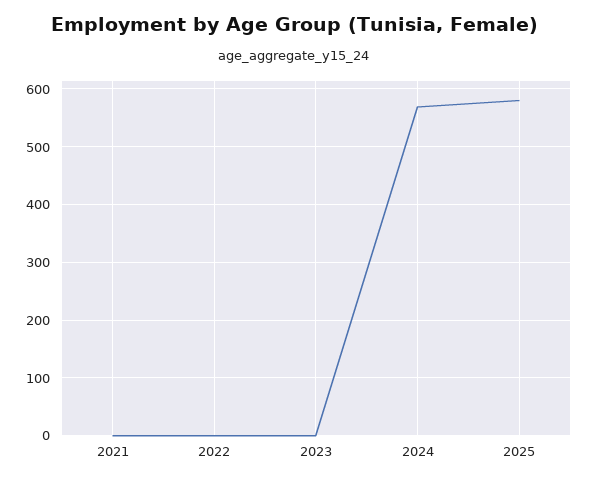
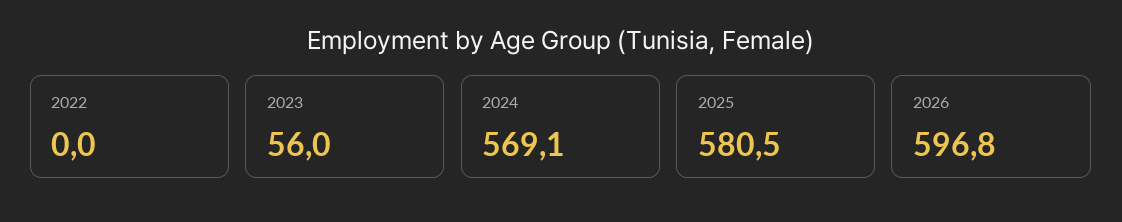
2021: 0 -> none
2023: 0 -> 56
2026: none -> 596.8

